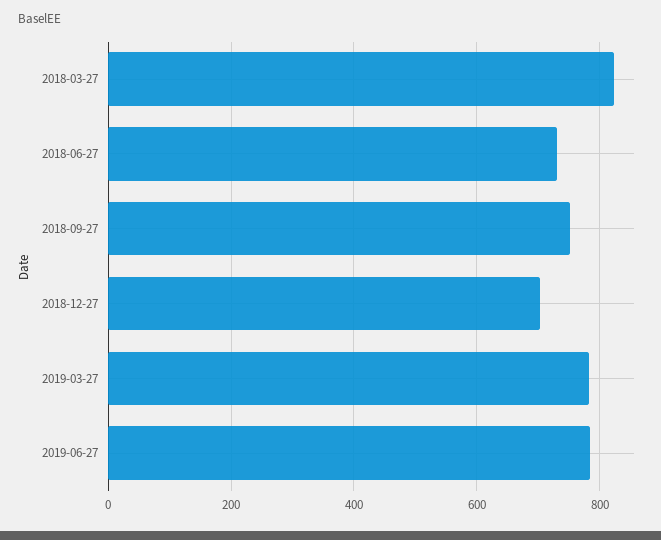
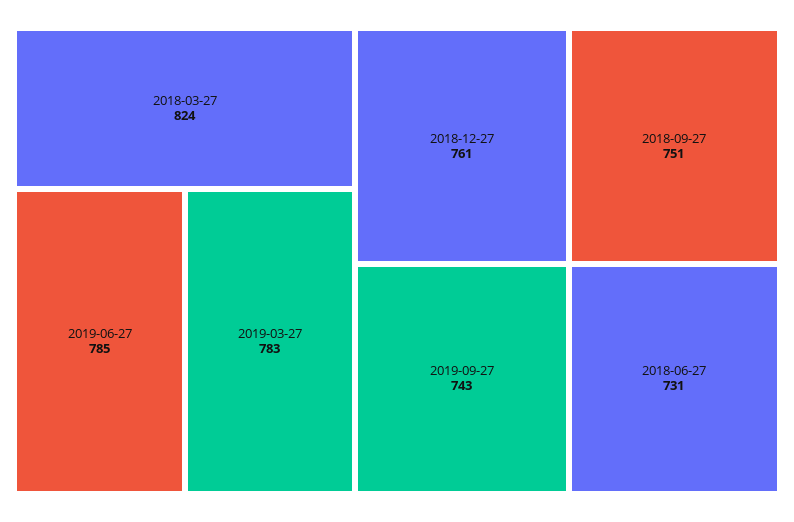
2018-12-27: 700 -> 761
2019-09-27: none -> 743

